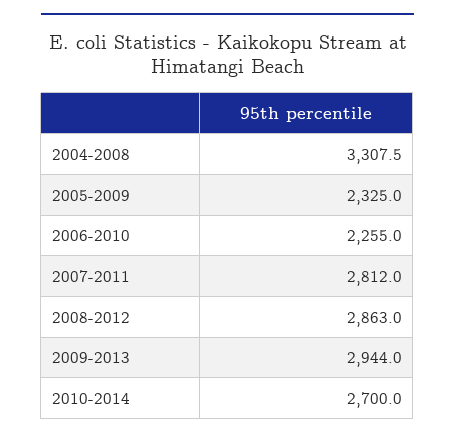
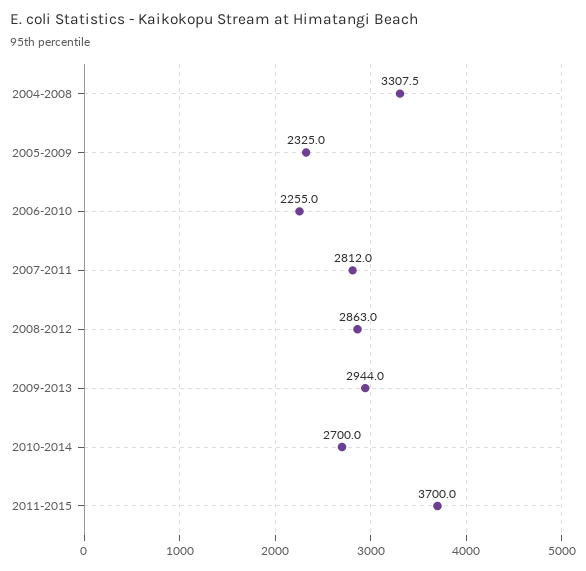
2011-2015: none -> 3700

